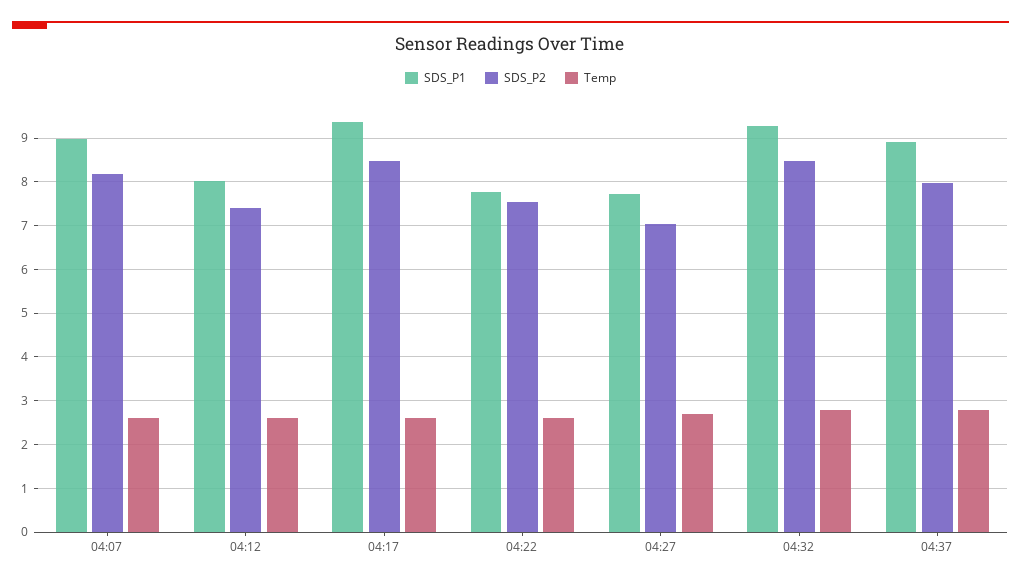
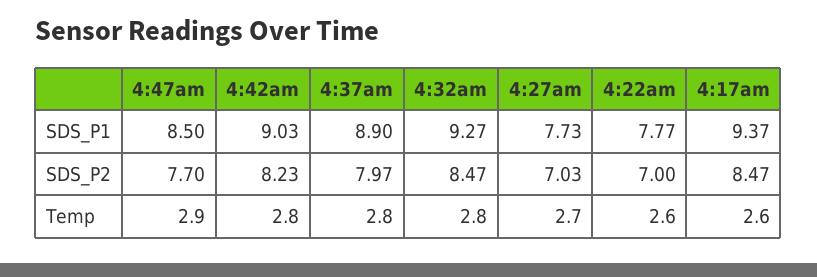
SDS_P1, 04:07: 9 -> none
SDS_P2, 04:07: 8.2 -> none
Temp, 04:07: 2.6 -> none
SDS_P1, 04:12: 8 -> none
SDS_P2, 04:12: 7.4 -> none
Temp, 04:12: 2.6 -> none
SDS_P2, 04:22: 7.6 -> 7
SDS_P1, 4:47am: none -> 8.5
SDS_P1, 4:42am: none -> 9.03
SDS_P2, 4:47am: none -> 7.7
SDS_P2, 4:42am: none -> 8.23
Temp, 4:47am: none -> 2.9
Temp, 4:42am: none -> 2.8

